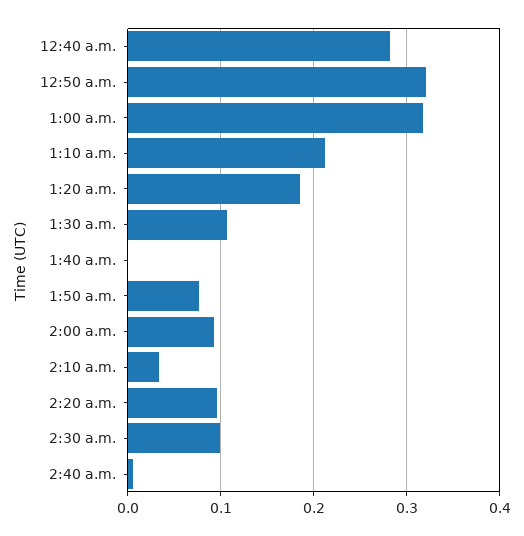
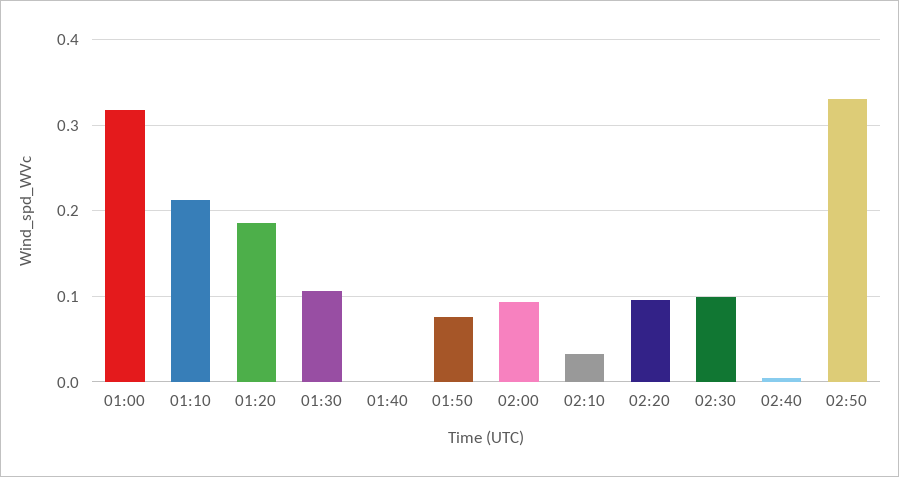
12:40 a.m.: 0.28 -> none
12:50 a.m.: 0.32 -> none
02:50: none -> 0.33

